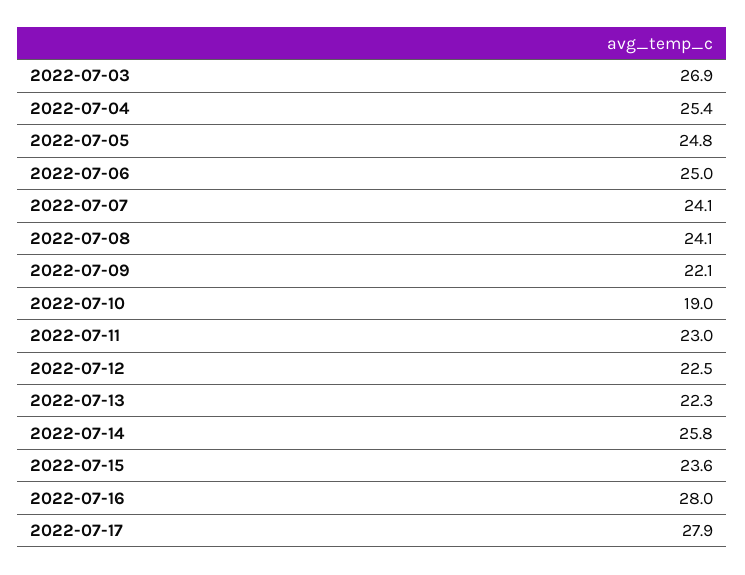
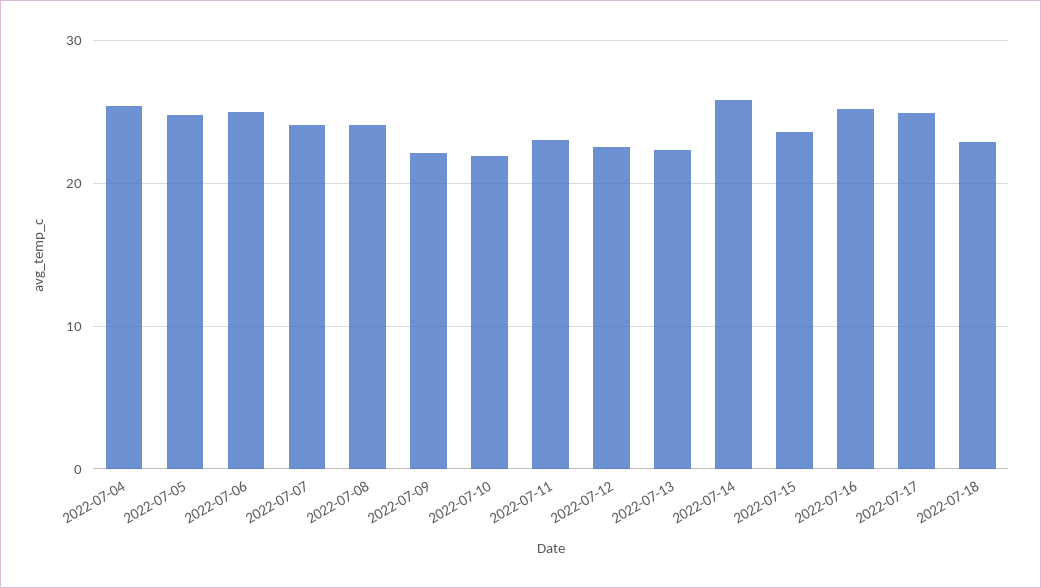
2022-07-03: 26.9 -> none
2022-07-10: 19 -> 22
2022-07-16: 28 -> 25
2022-07-17: 27.9 -> 25
2022-07-18: none -> 23

